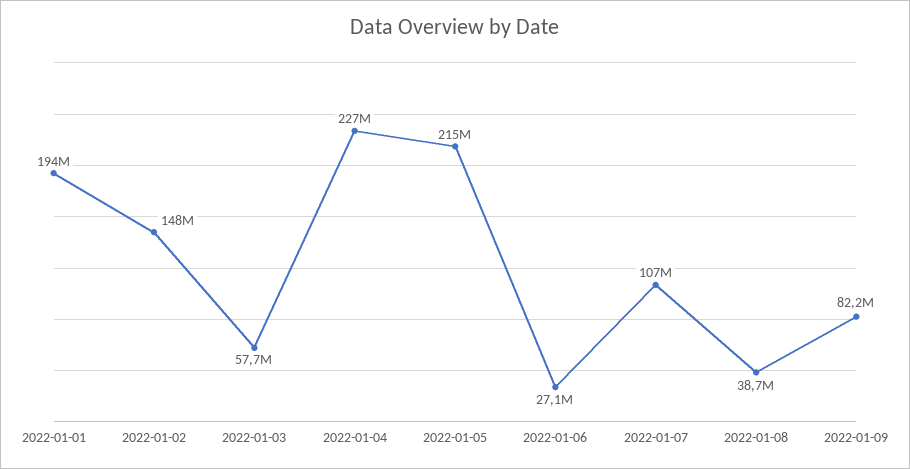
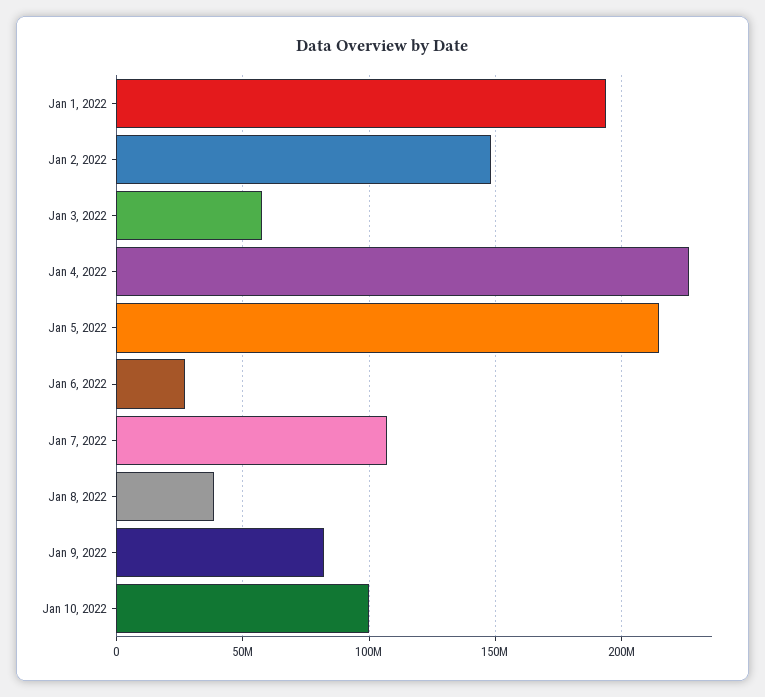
Jan 10, 2022: none -> 100000000

